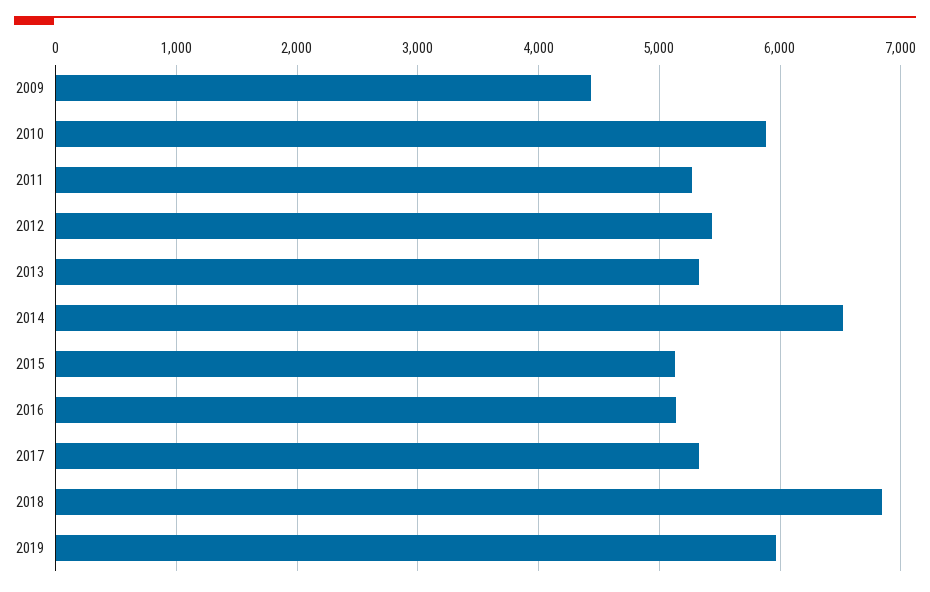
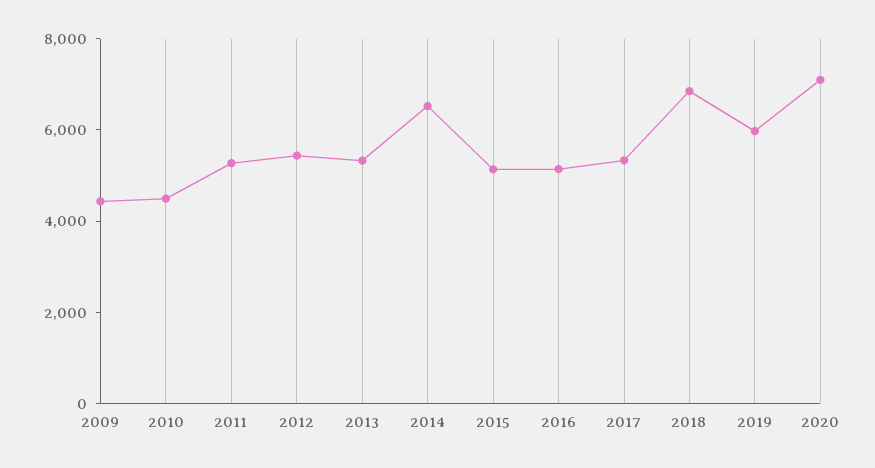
2010: 5900 -> 4500
2020: none -> 7000

